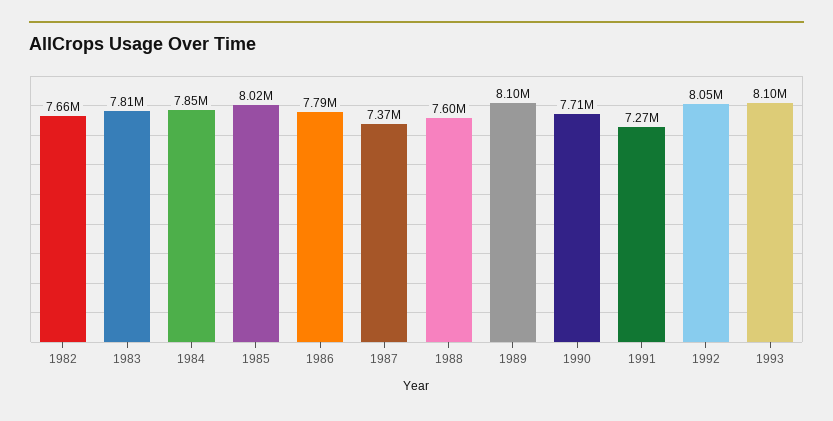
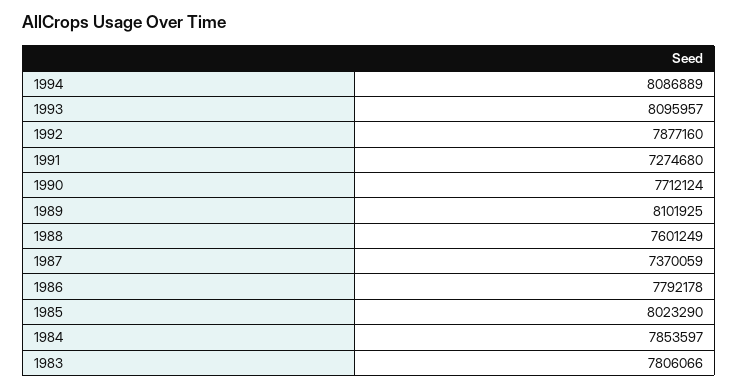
1982: 7660000 -> none
1992: 8050000 -> 7877160
1994: none -> 8086889

